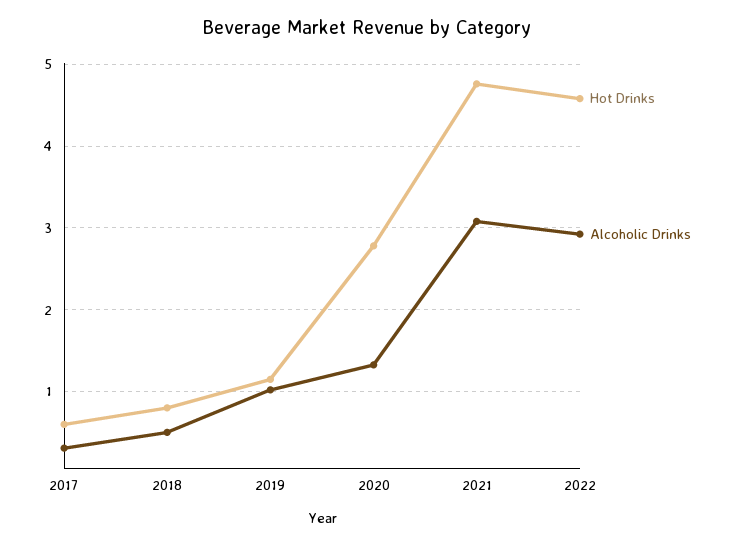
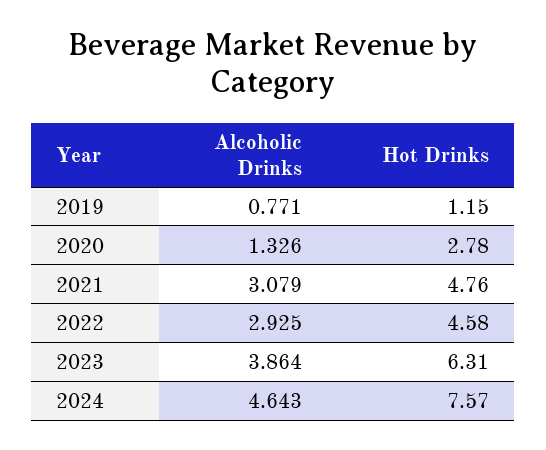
Hot Drinks, 2017: 0.6 -> none
Alcoholic Drinks, 2017: 0.3 -> none
Hot Drinks, 2018: 0.8 -> none
Alcoholic Drinks, 2018: 0.5 -> none
Alcoholic Drinks, 2019: 1 -> 0.771
Alcoholic Drinks, 2023: none -> 3.864
Hot Drinks, 2023: none -> 6.31
Alcoholic Drinks, 2024: none -> 4.643
Hot Drinks, 2024: none -> 7.57

